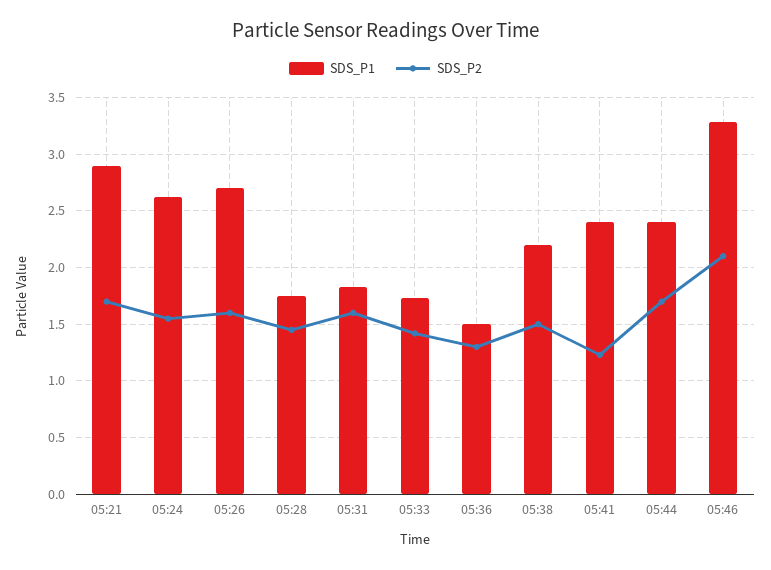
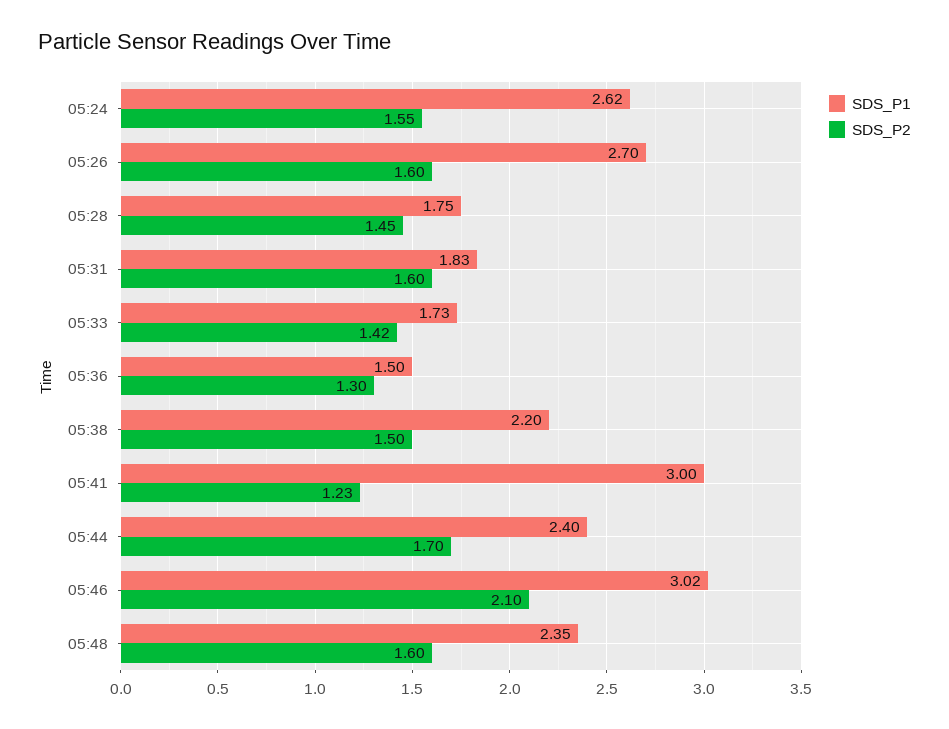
SDS_P1, 05:21: 2.9 -> none
SDS_P2, 05:21: 1.7 -> none
SDS_P1, 05:41: 2.4 -> 3
SDS_P1, 05:46: 3.3 -> 3.02
SDS_P1, 05:48: none -> 2.35
SDS_P2, 05:48: none -> 1.6

